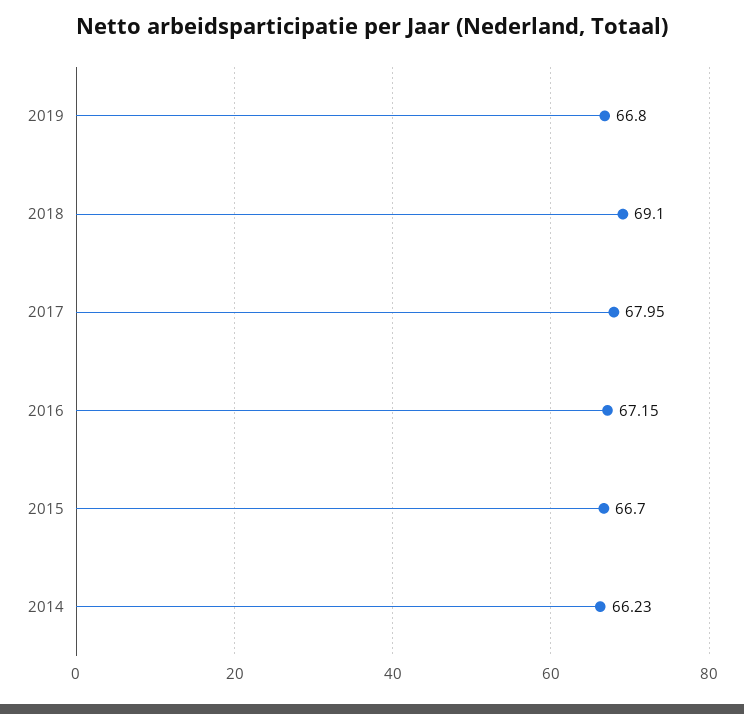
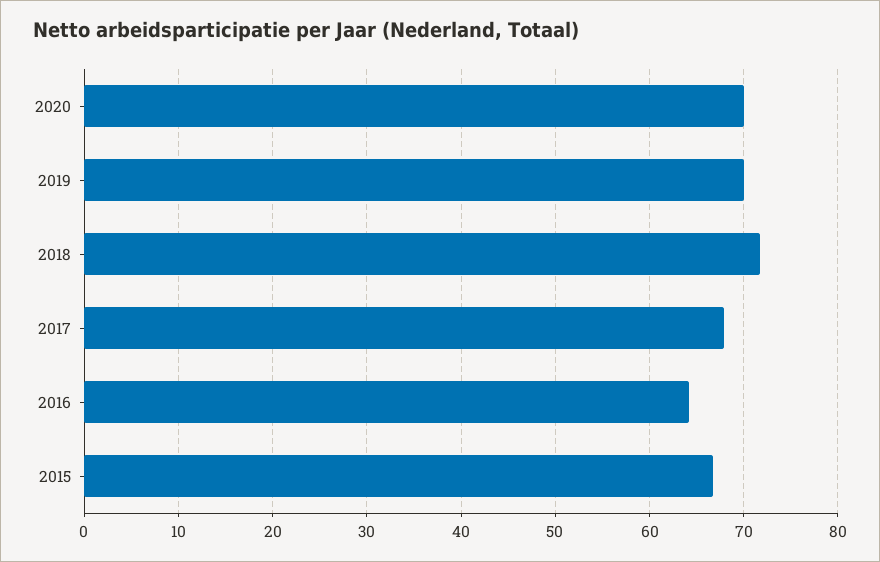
2019: 66.8 -> 70
2018: 69.1 -> 72
2016: 67.15 -> 64
2014: 66.23 -> none
2020: none -> 70

